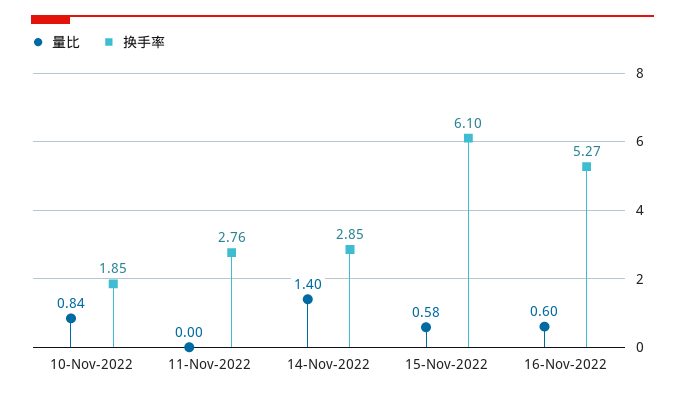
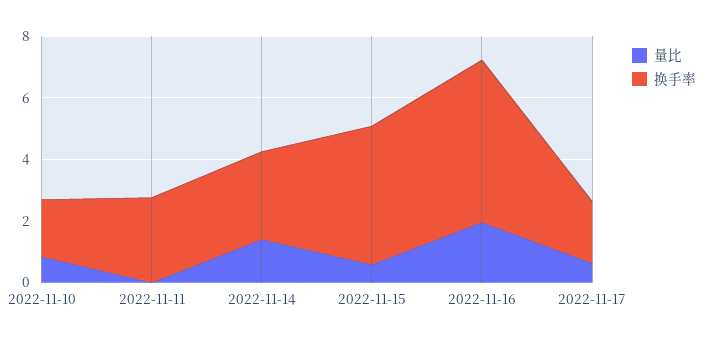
换手率, 15-Nov-2022: 6.1 -> 4.5
量比, 16-Nov-2022: 0.6 -> 2
量比, 2022-11-17: none -> 0.5
换手率, 2022-11-17: none -> 2

